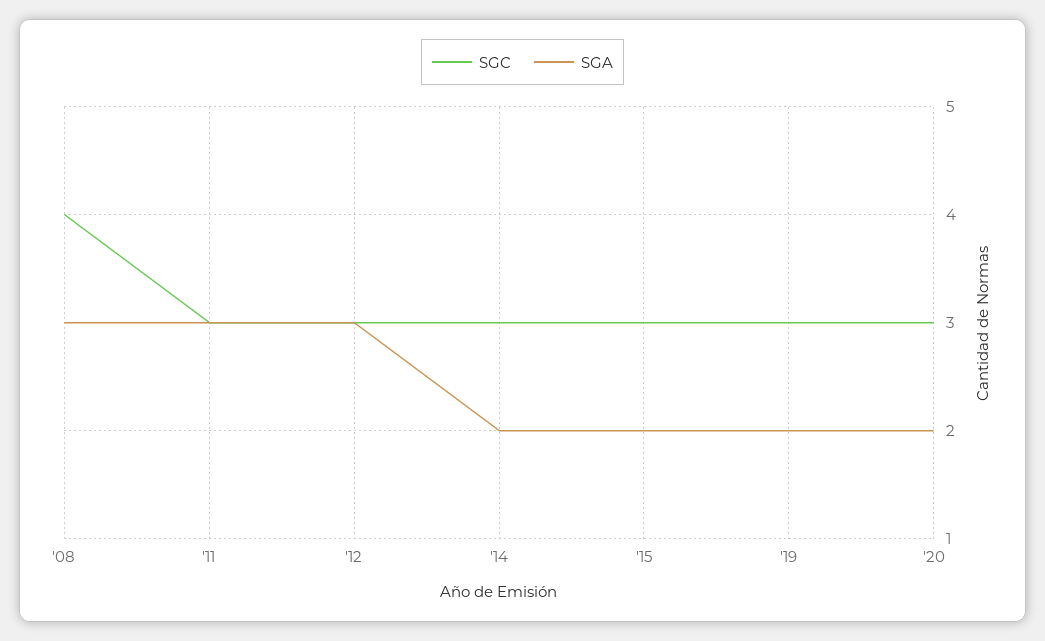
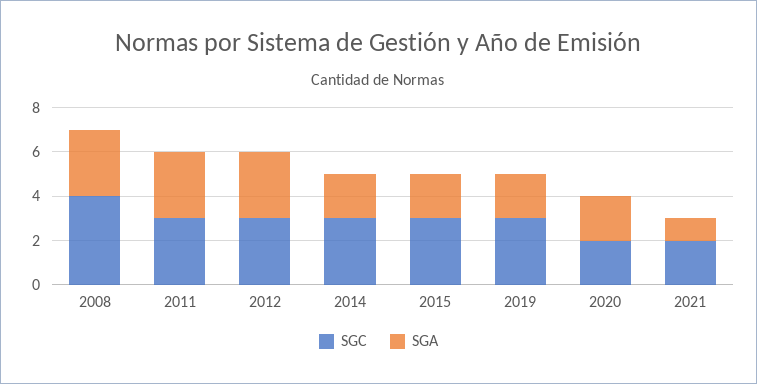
SGC, '20: 3 -> 2
SGC, 2021: none -> 2
SGA, 2021: none -> 1

